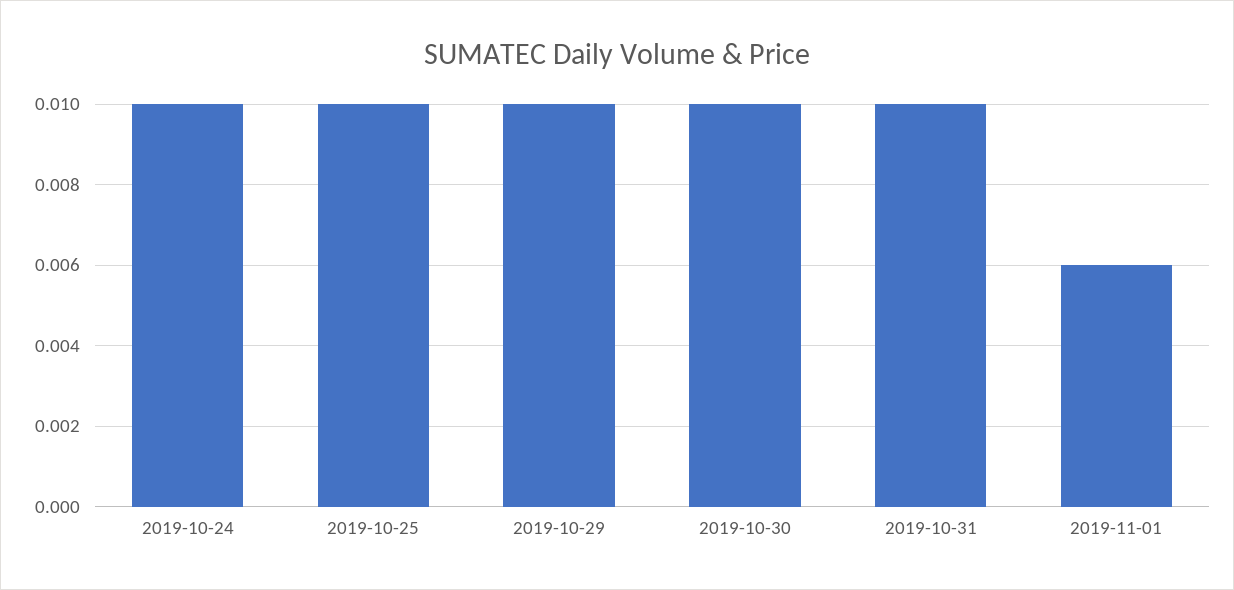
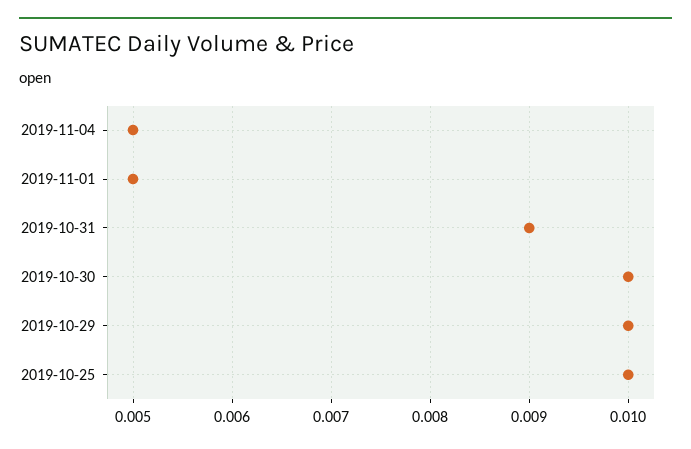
2019-10-24: 0.01 -> none
2019-10-31: 0.01 -> 0.009
2019-11-01: 0.006 -> 0.005
2019-11-04: none -> 0.005

